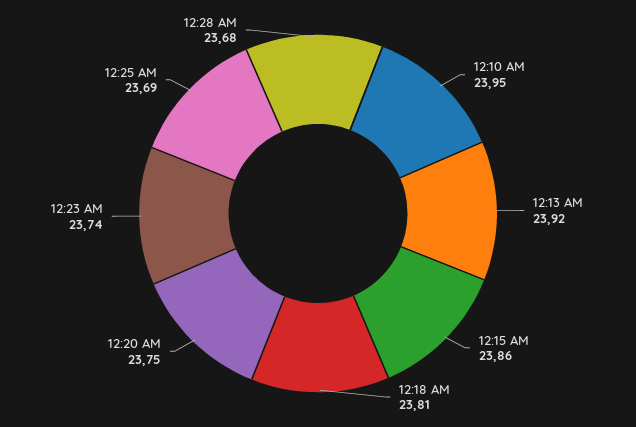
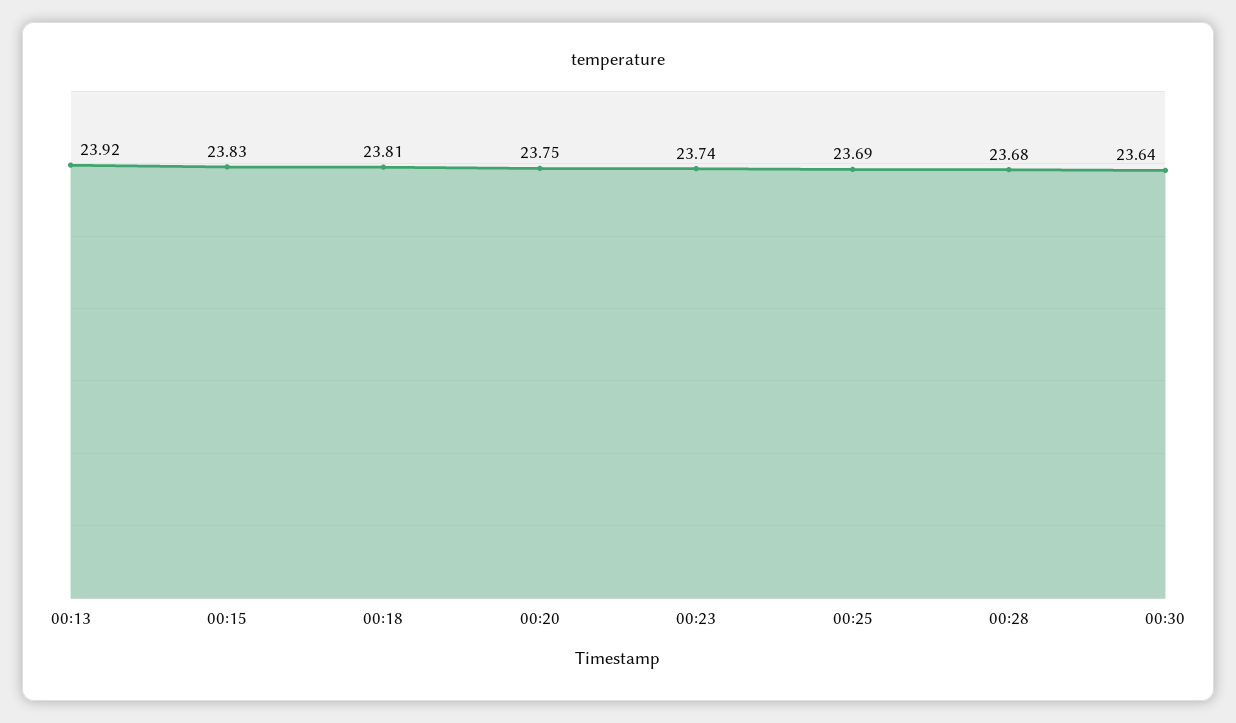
12:10 AM: 23.95 -> none
12:15 AM: 23.86 -> 23.83
00:30: none -> 23.64

